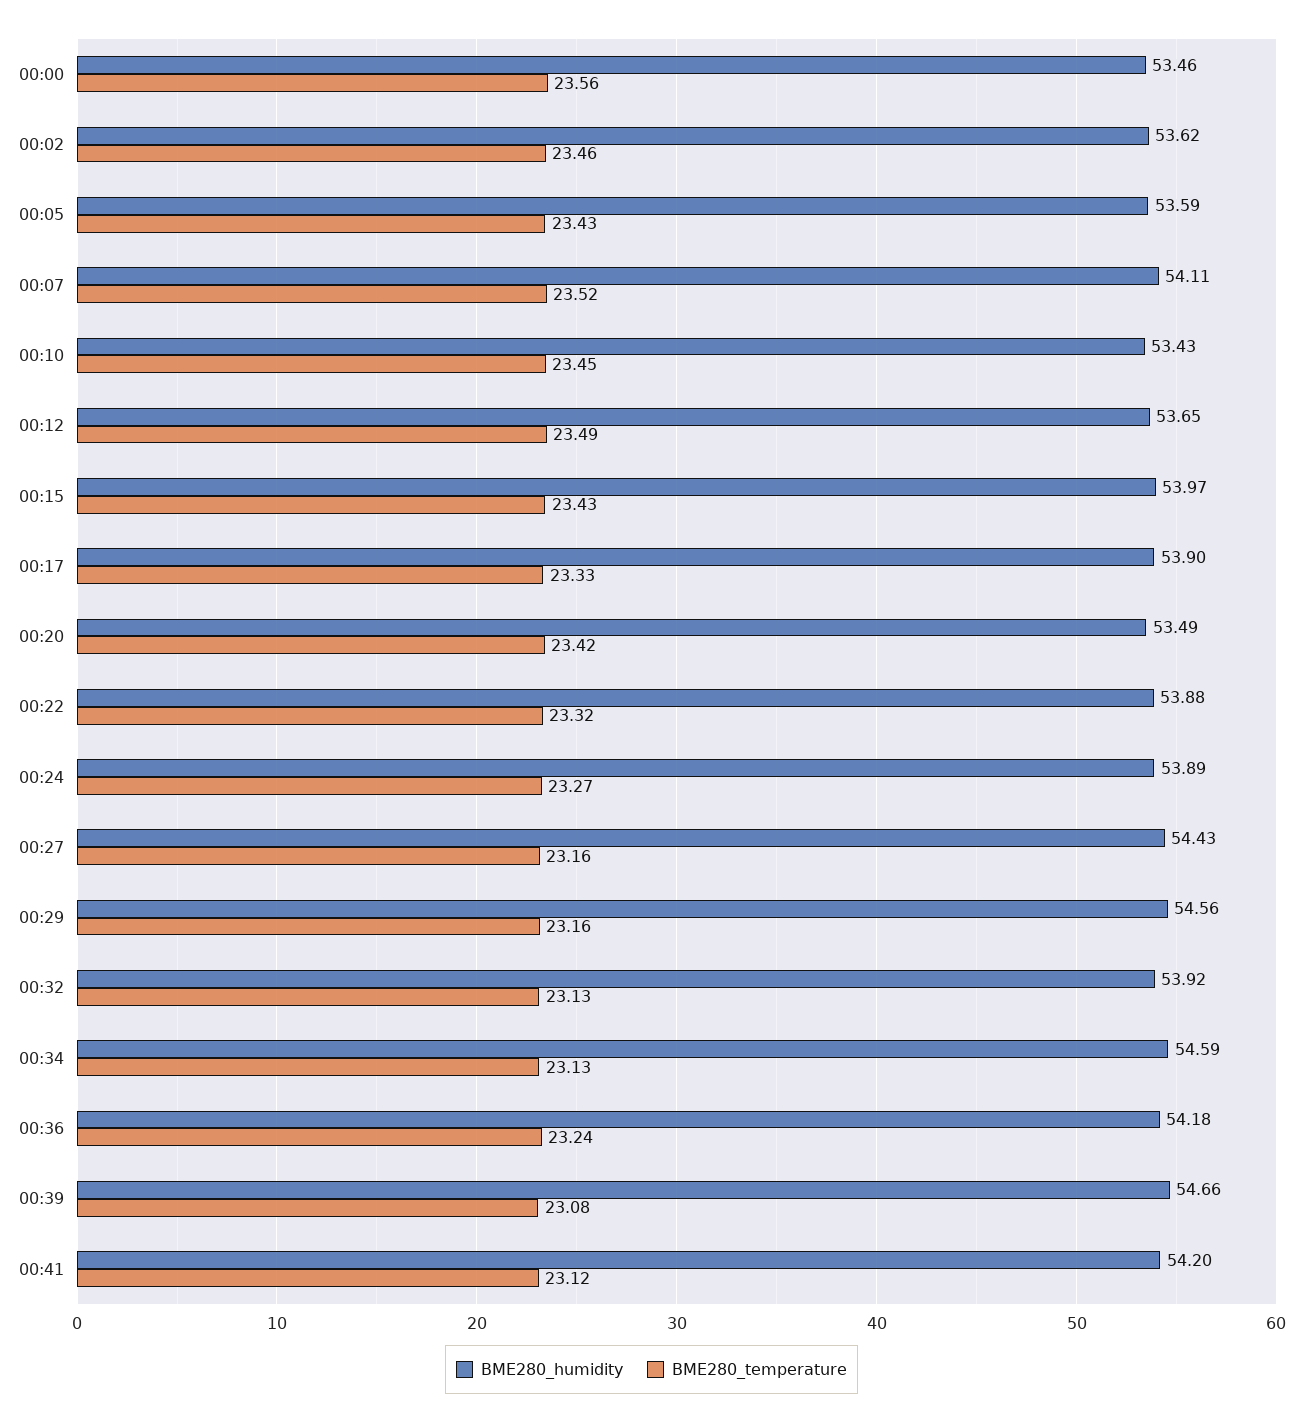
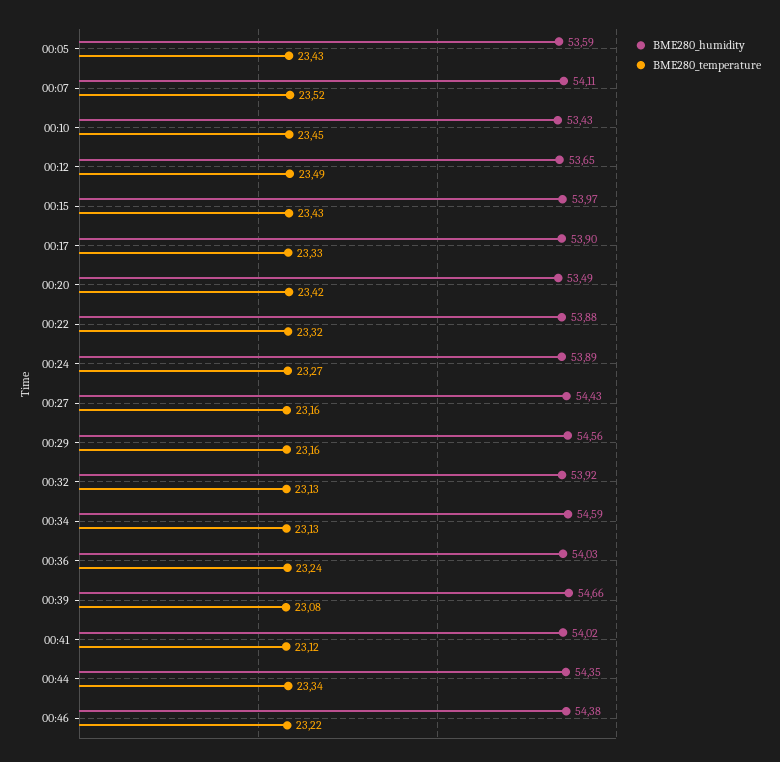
BME280_humidity, 00:00: 53.46 -> none
BME280_temperature, 00:00: 23.56 -> none
BME280_humidity, 00:02: 53.62 -> none
BME280_temperature, 00:02: 23.46 -> none
BME280_humidity, 00:36: 54.18 -> 54.03
BME280_humidity, 00:41: 54.2 -> 54.02
BME280_humidity, 00:44: none -> 54.35
BME280_temperature, 00:44: none -> 23.34
BME280_humidity, 00:46: none -> 54.38
BME280_temperature, 00:46: none -> 23.22

